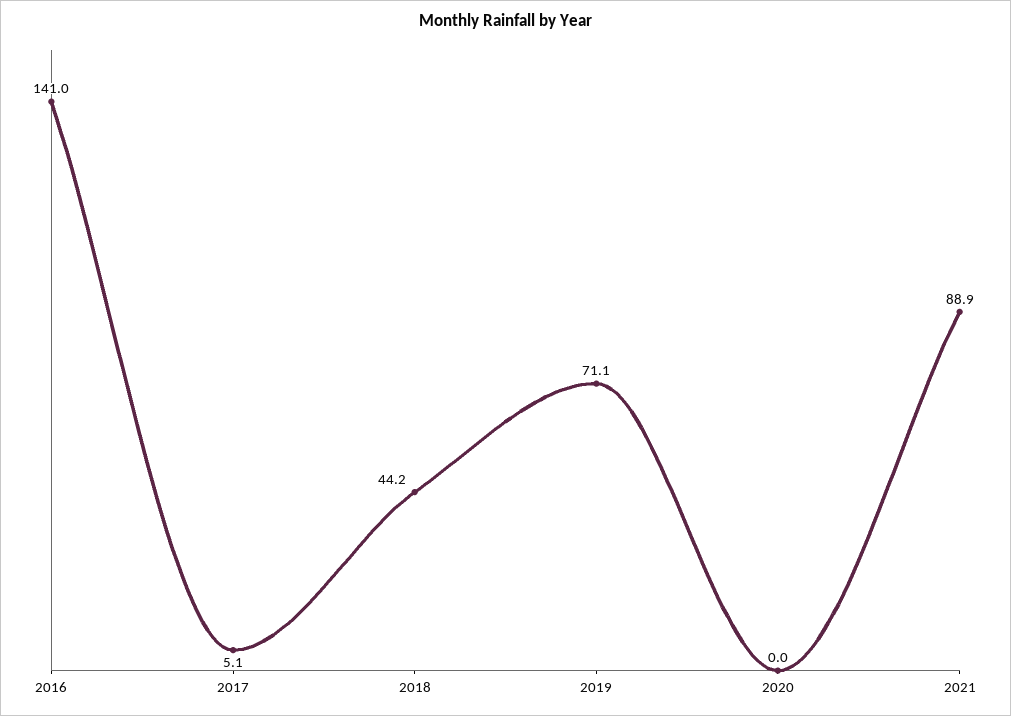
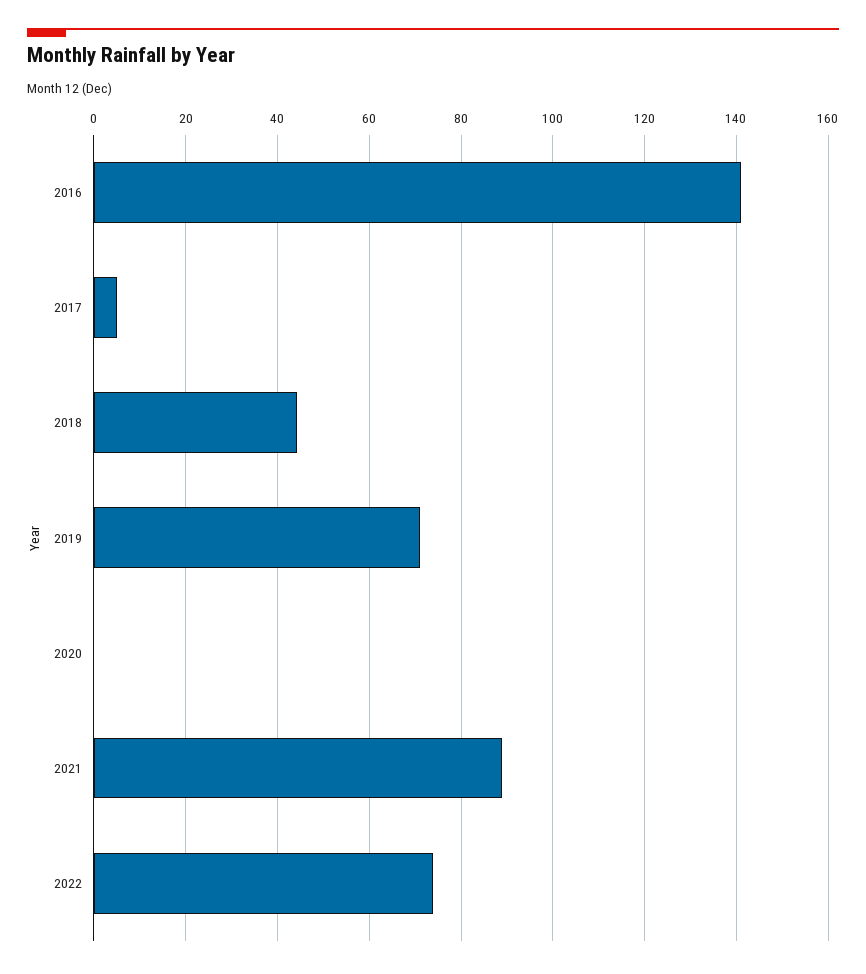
2022: none -> 74

